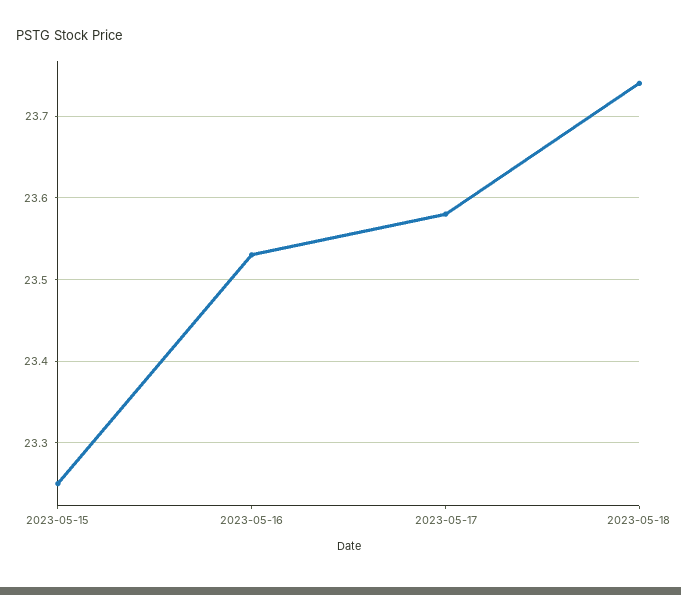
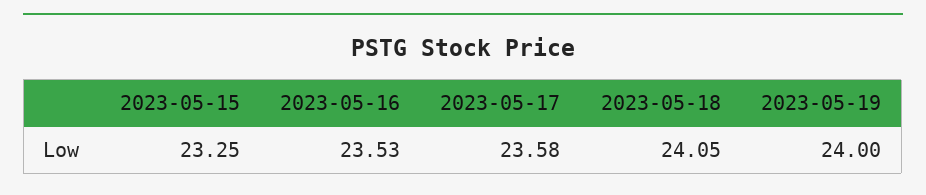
2023-05-18: 23.74 -> 24.05
2023-05-19: none -> 24

